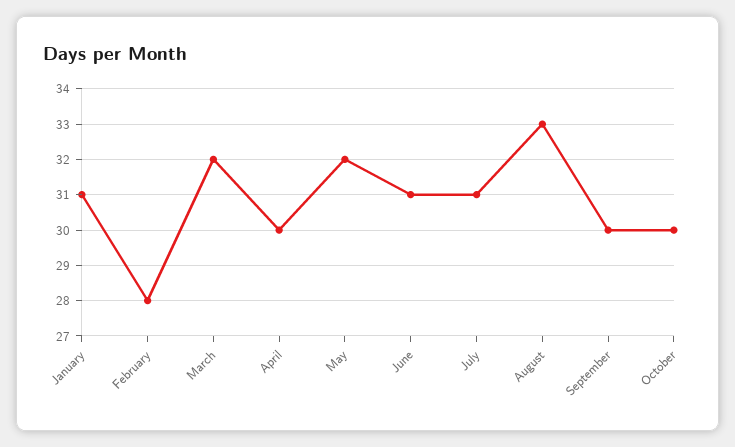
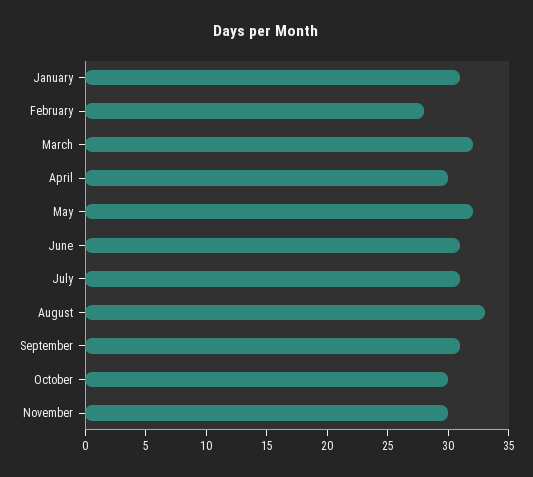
September: 30 -> 31
November: none -> 30

